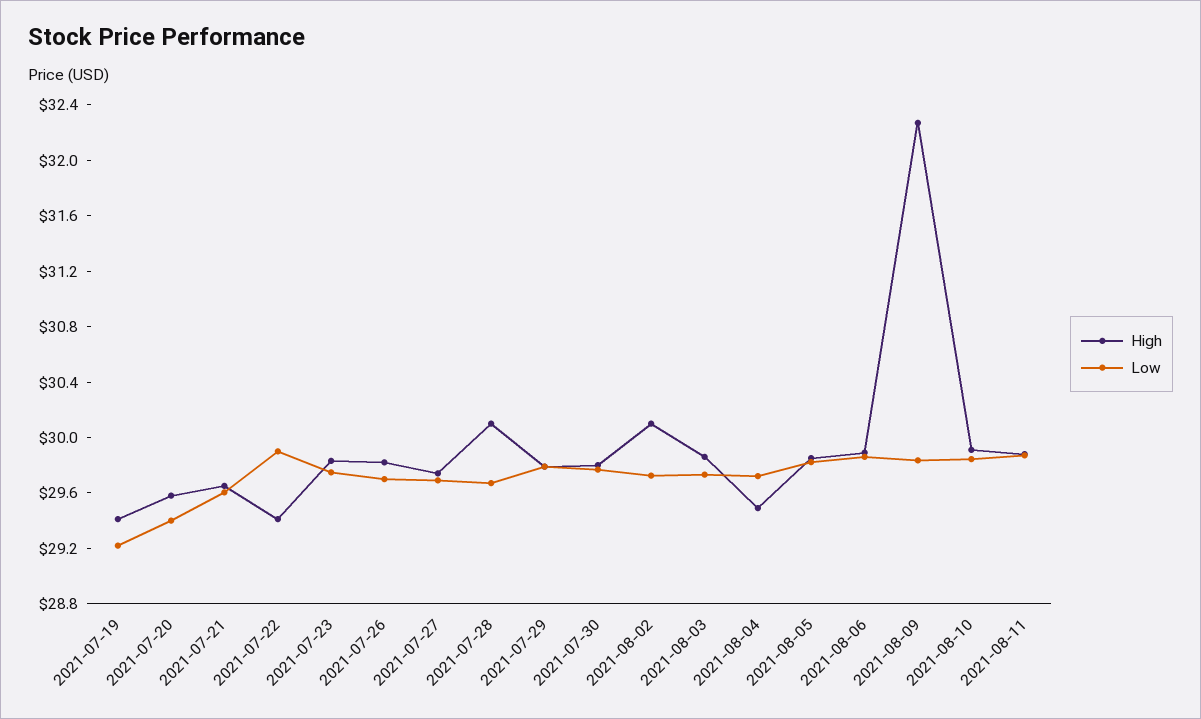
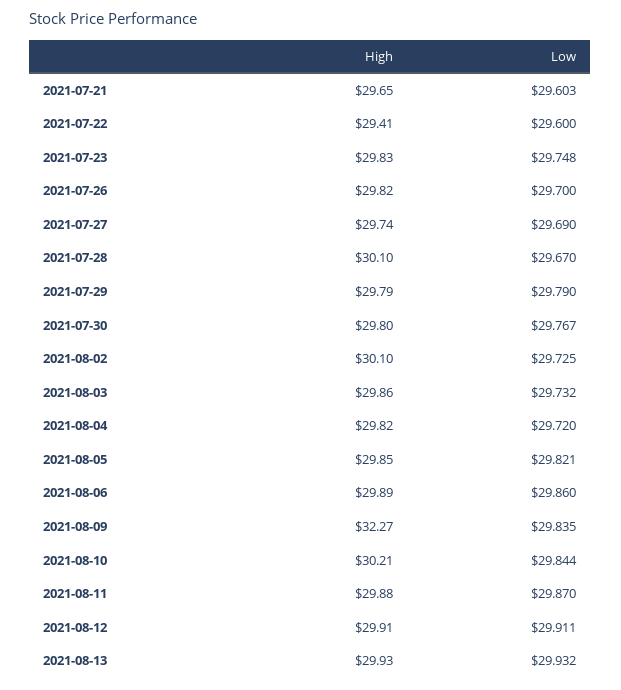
High, 2021-07-19: 29.4 -> none
Low, 2021-07-19: 29.2 -> none
High, 2021-07-20: 29.6 -> none
Low, 2021-07-20: 29.4 -> none
Low, 2021-07-22: 29.9 -> 29.6
High, 2021-08-04: 29.5 -> 29.82
High, 2021-08-10: 29.9 -> 30.21
High, 2021-08-12: none -> 29.91
Low, 2021-08-12: none -> 29.911
High, 2021-08-13: none -> 29.93
Low, 2021-08-13: none -> 29.932

